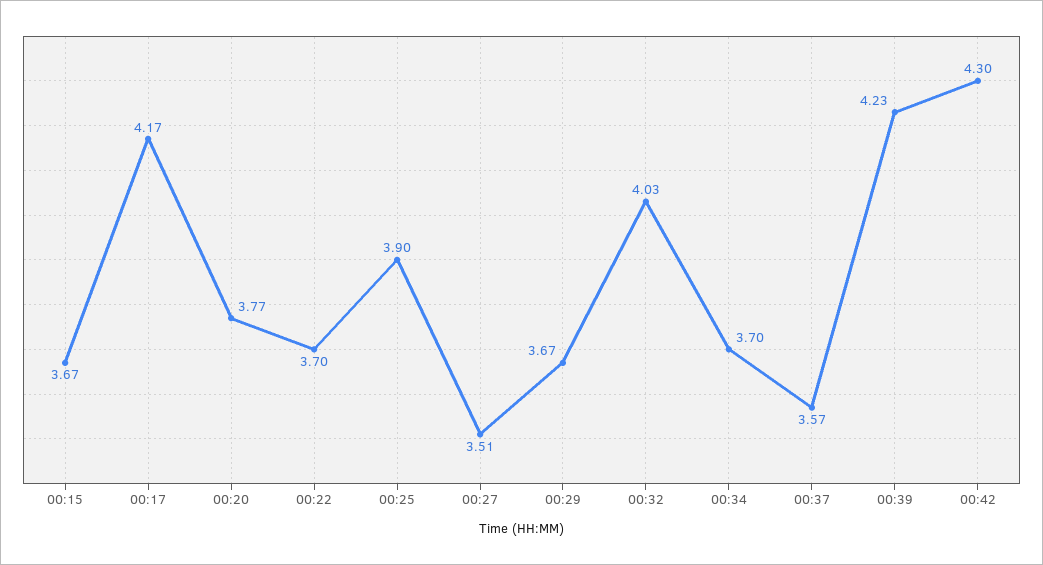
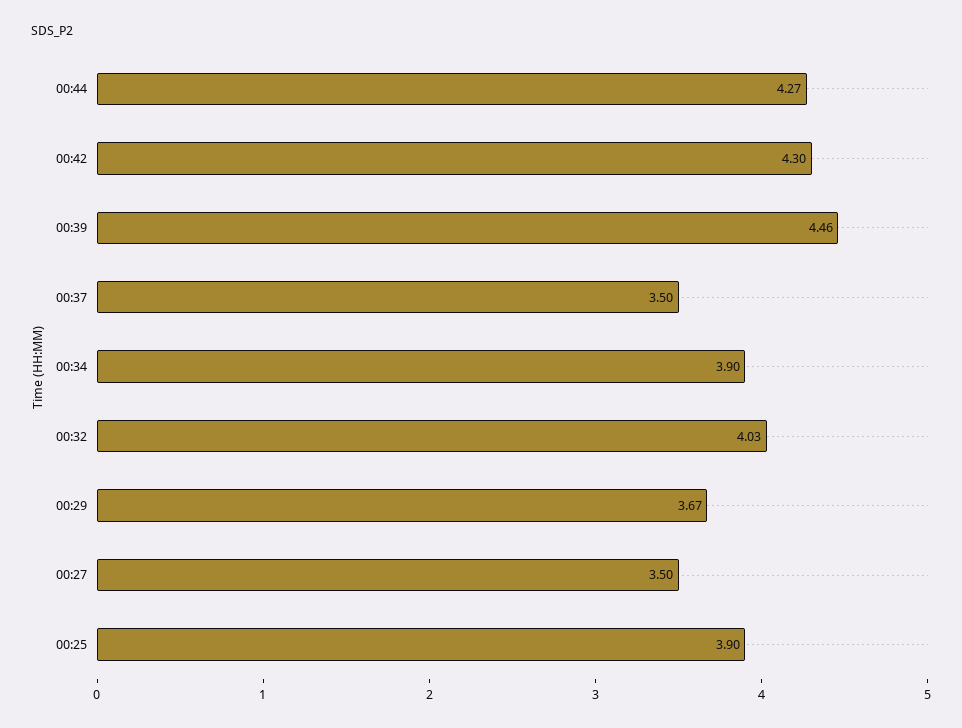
00:15: 3.67 -> none
00:17: 4.17 -> none
00:20: 3.77 -> none
00:22: 3.7 -> none
00:27: 3.51 -> 3.5
00:34: 3.7 -> 3.9
00:37: 3.57 -> 3.5
00:39: 4.23 -> 4.46
00:44: none -> 4.27

